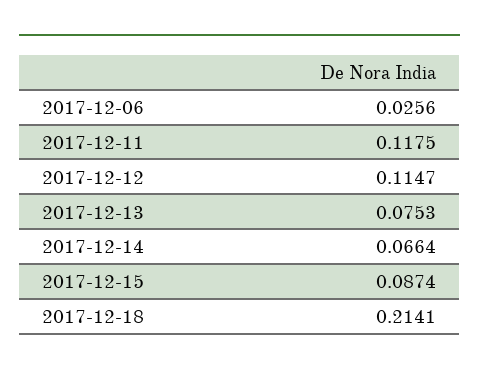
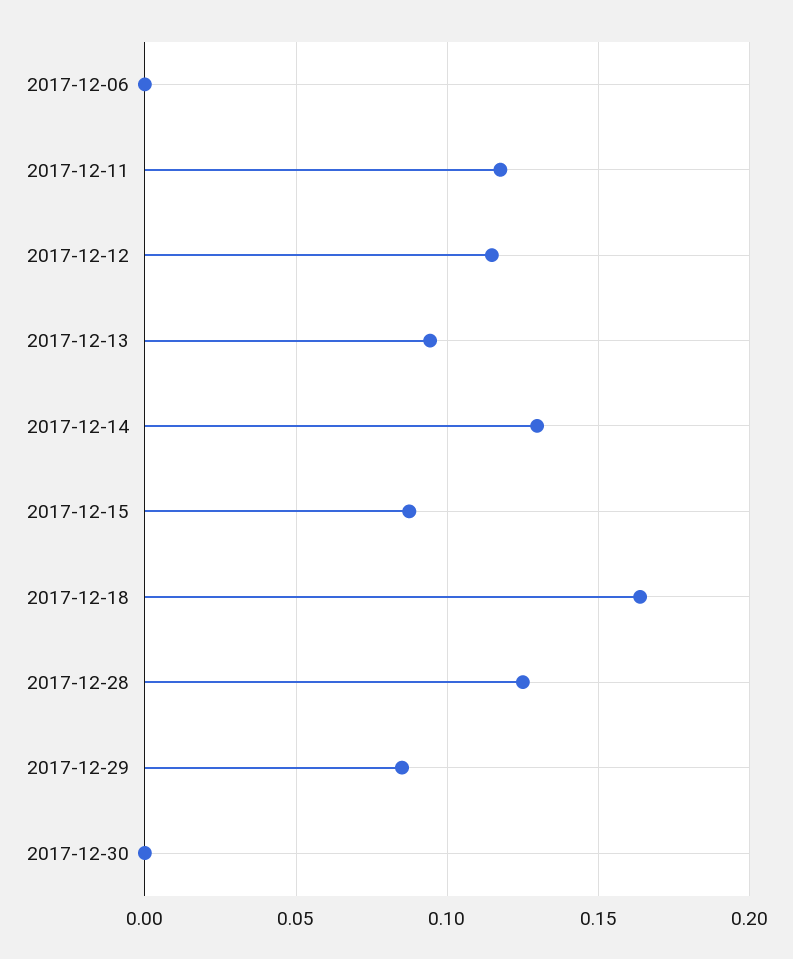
2017-12-06: 0.0256 -> 0
2017-12-13: 0.0753 -> 0.095
2017-12-14: 0.0664 -> 0.13
2017-12-18: 0.2141 -> 0.165
2017-12-28: none -> 0.125
2017-12-29: none -> 0.085
2017-12-30: none -> 0

